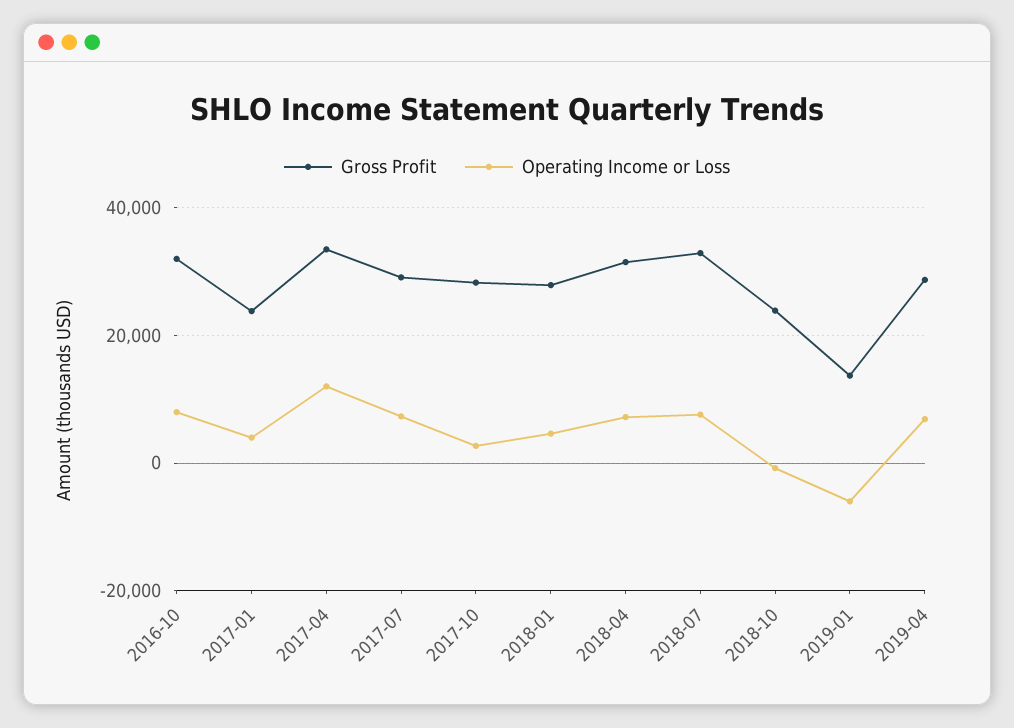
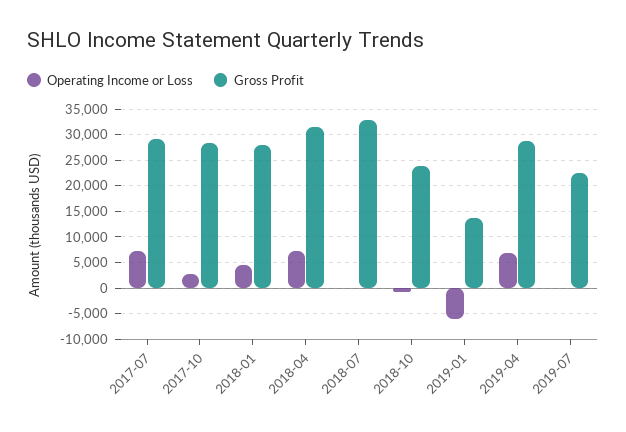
Gross Profit, 2016-10: 32000 -> none
Operating Income or Loss, 2016-10: 8000 -> none
Gross Profit, 2017-01: 24000 -> none
Operating Income or Loss, 2017-01: 4000 -> none
Gross Profit, 2017-04: 34000 -> none
Operating Income or Loss, 2017-04: 12000 -> none
Operating Income or Loss, 2018-07: 8000 -> 0
Operating Income or Loss, 2019-07: none -> 0
Gross Profit, 2019-07: none -> 22500

